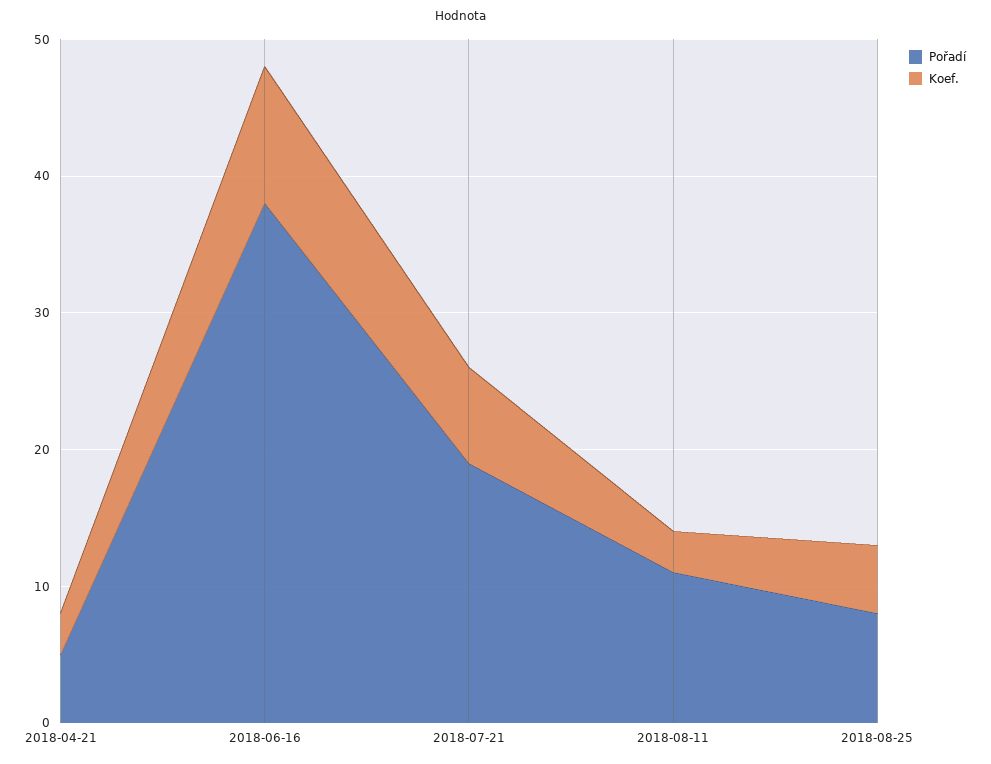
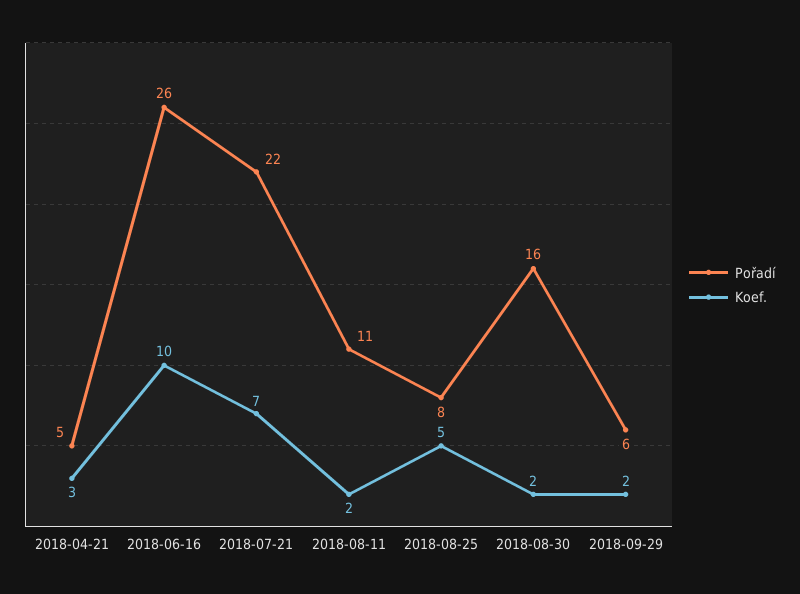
Pořadí, 2018-06-16: 38 -> 26
Pořadí, 2018-07-21: 19 -> 22
Koef., 2018-08-11: 3 -> 2
Pořadí, 2018-08-30: none -> 16
Koef., 2018-08-30: none -> 2
Pořadí, 2018-09-29: none -> 6
Koef., 2018-09-29: none -> 2

